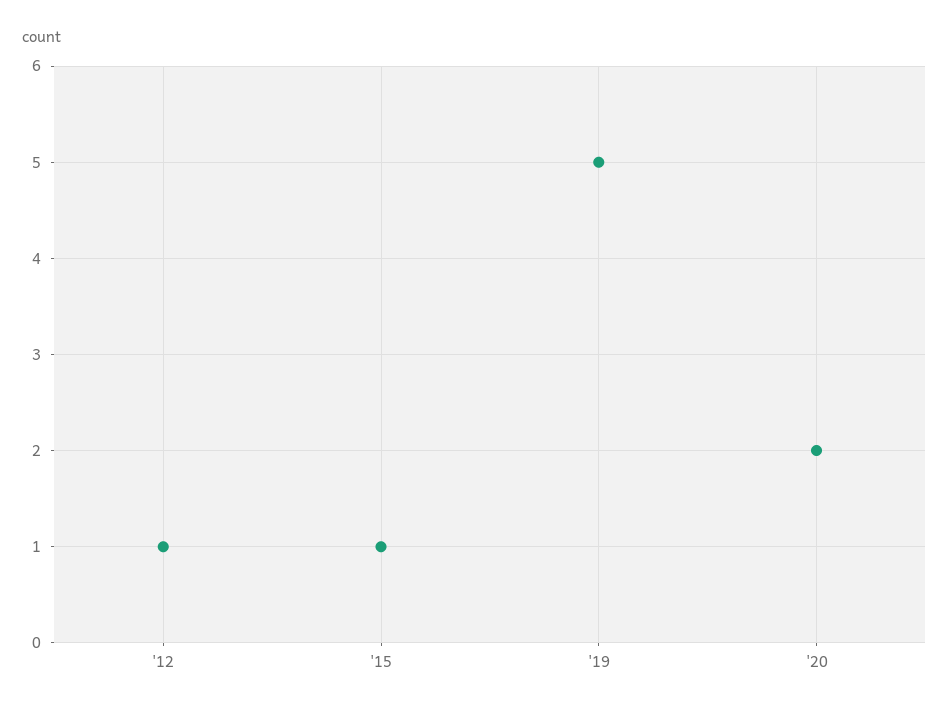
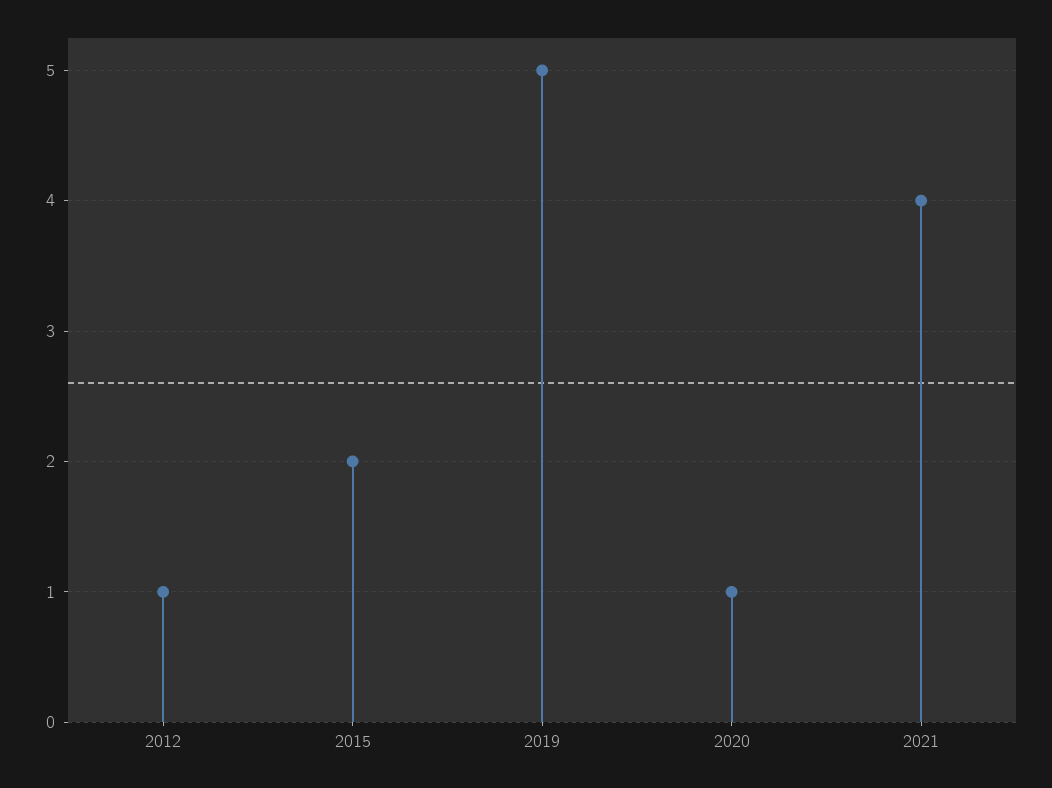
'15: 1 -> 2
'20: 2 -> 1
2021: none -> 4

